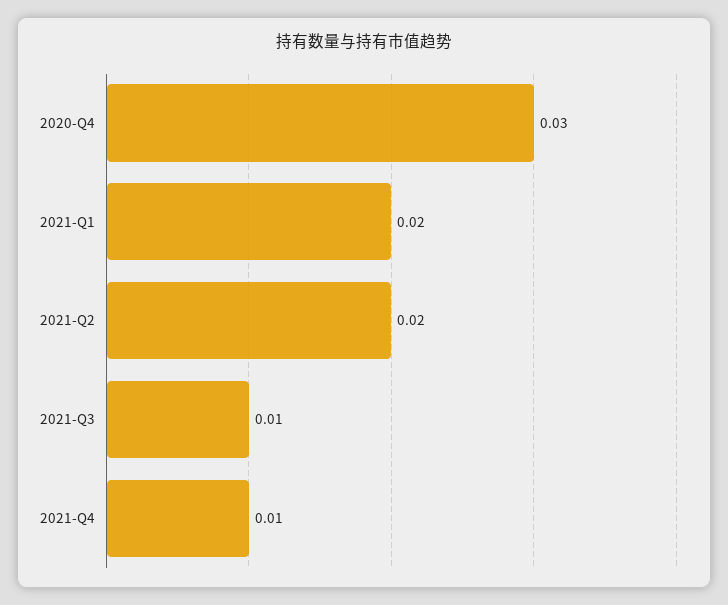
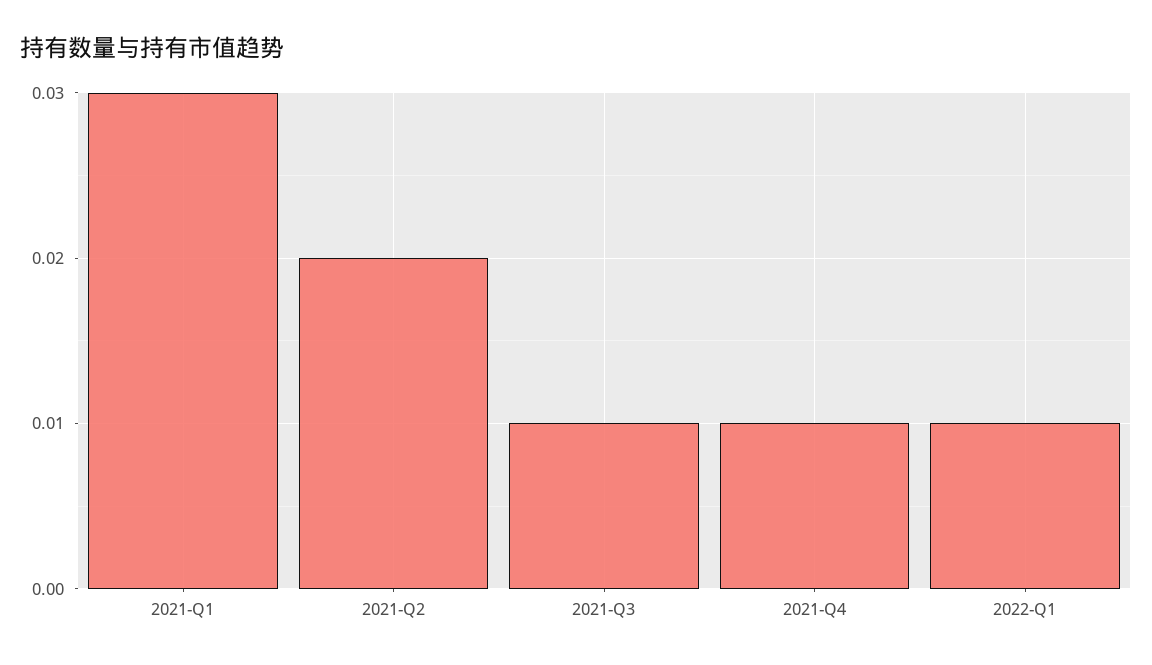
2020-Q4: 0.03 -> none
2021-Q1: 0.02 -> 0.03
2022-Q1: none -> 0.01

